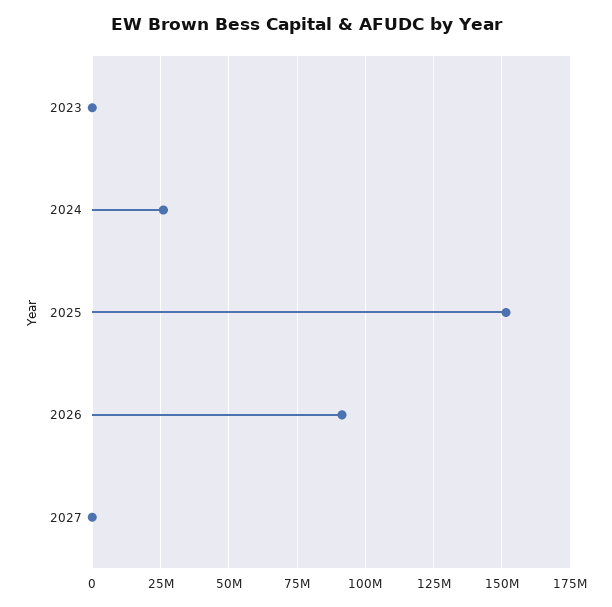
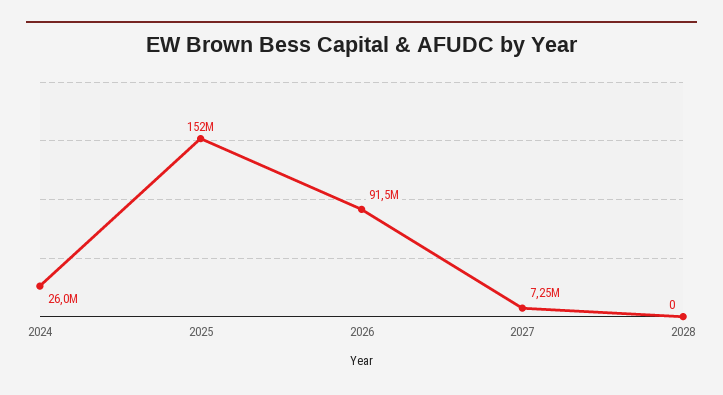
2023: 0 -> none
2027: 0 -> 7250000
2028: none -> 0

